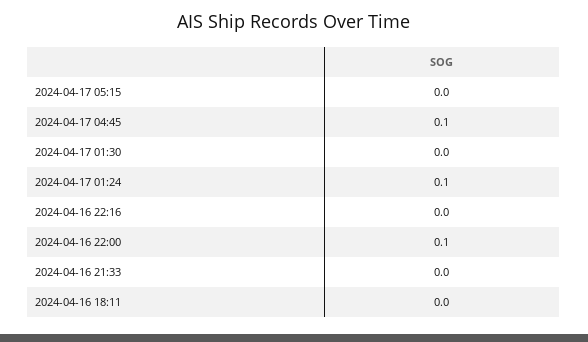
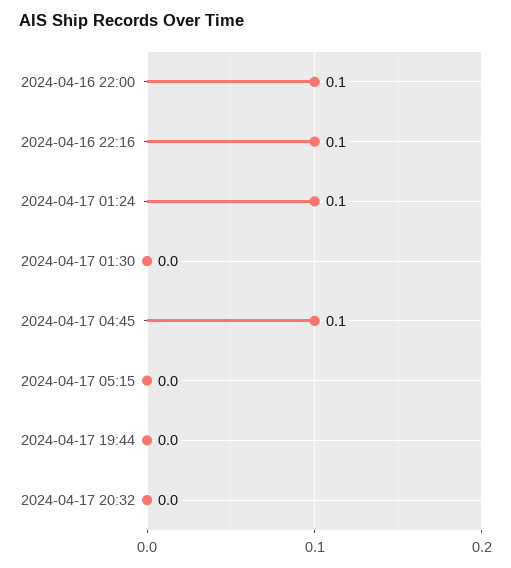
2024-04-16 22:16: 0 -> 0.1
2024-04-16 21:33: 0 -> none
2024-04-16 18:11: 0 -> none
2024-04-17 19:44: none -> 0
2024-04-17 20:32: none -> 0

